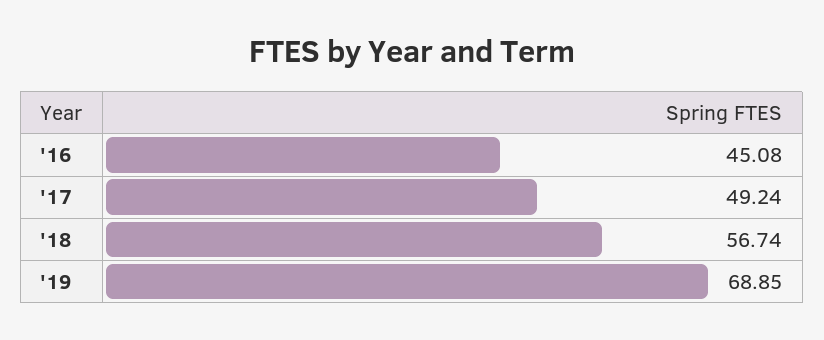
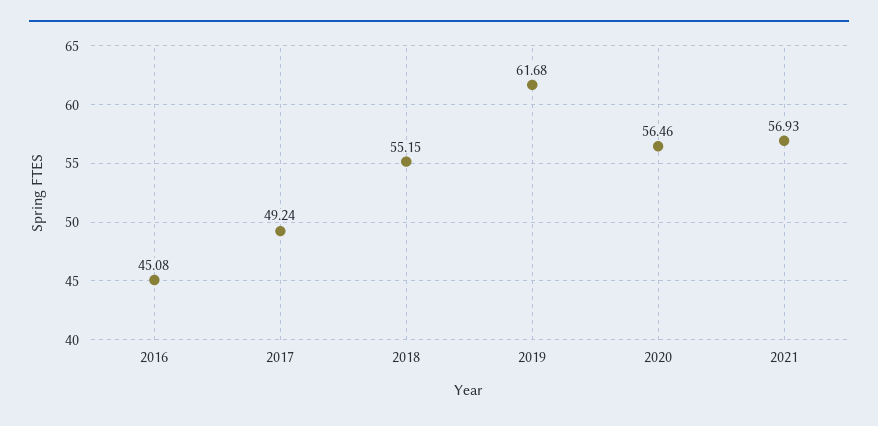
'18: 56.74 -> 55.15
'19: 68.85 -> 61.68
2020: none -> 56.46
2021: none -> 56.93

